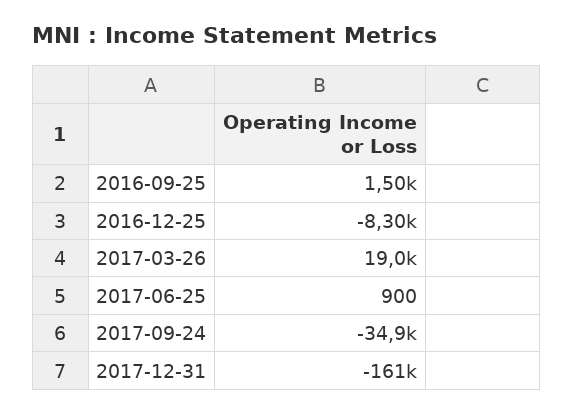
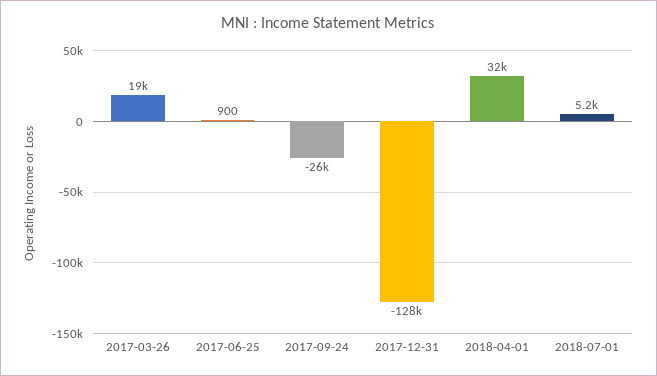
2016-09-25: 1500 -> none
2016-12-25: -8300 -> none
2017-09-24: -34900 -> -26000
2017-12-31: -161000 -> -128000
2018-04-01: none -> 32000
2018-07-01: none -> 5200

